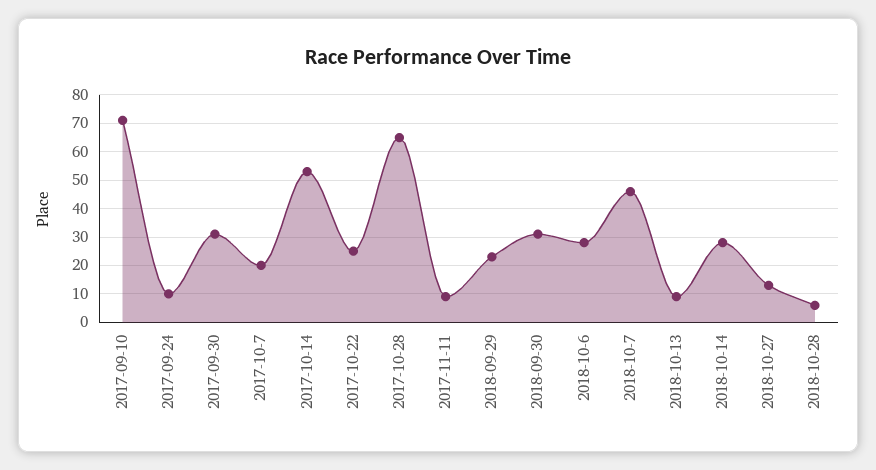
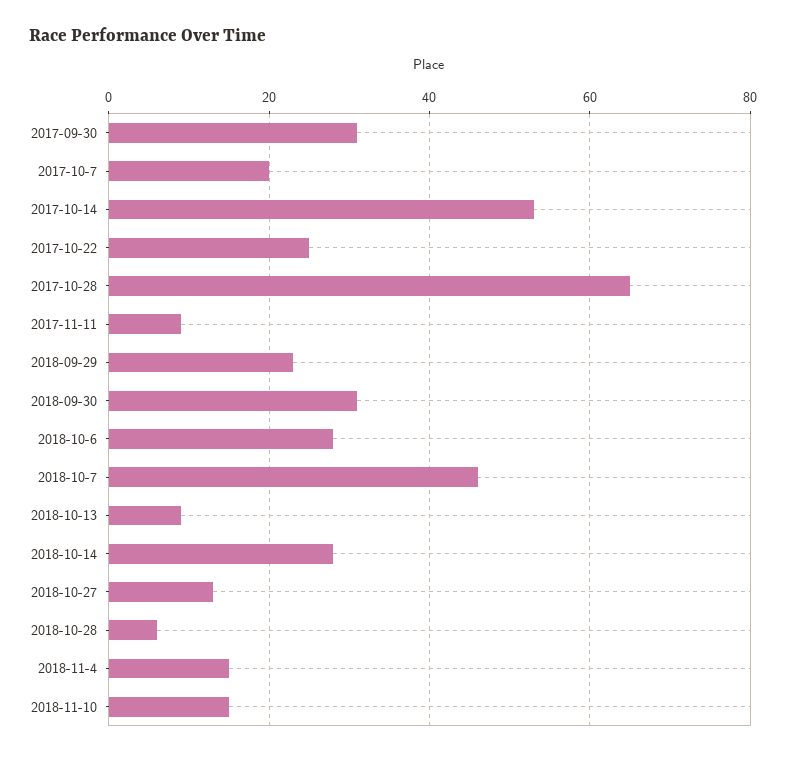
2017-09-10: 70 -> none
2017-09-24: 10 -> none
2018-11-4: none -> 15
2018-11-10: none -> 15

